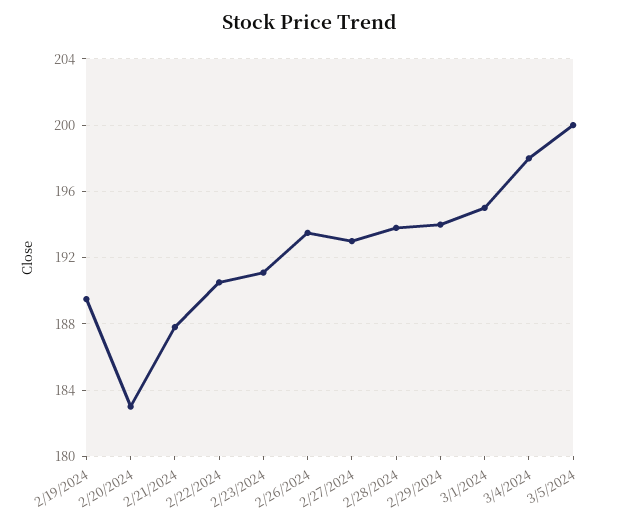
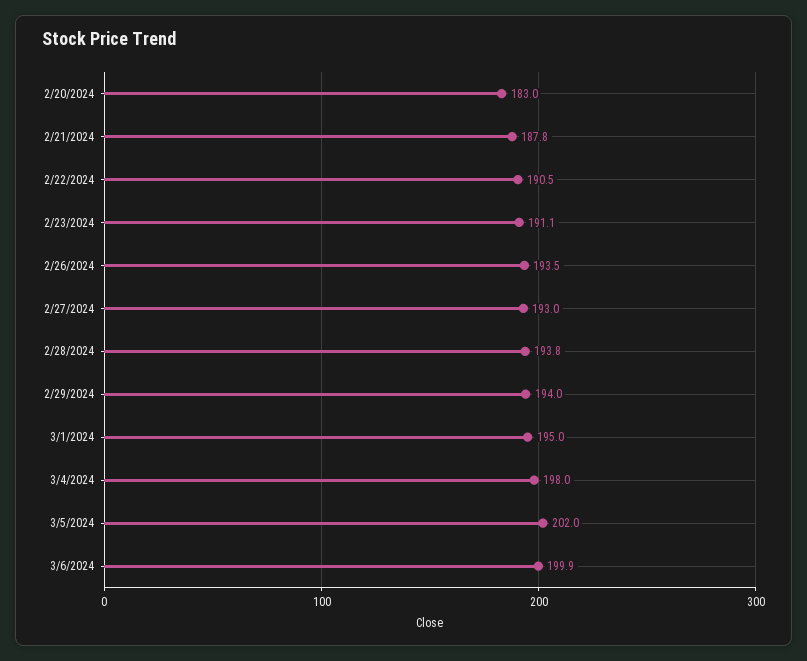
2/19/2024: 189.5 -> none
3/5/2024: 200 -> 202
3/6/2024: none -> 199.9

